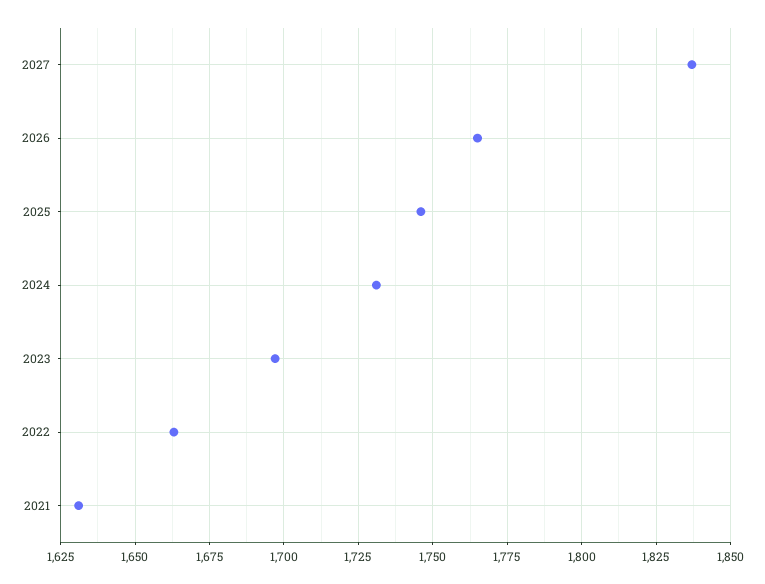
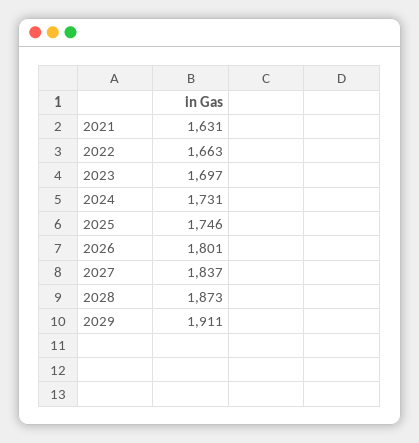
2026: 1765 -> 1801
2028: none -> 1873
2029: none -> 1911

